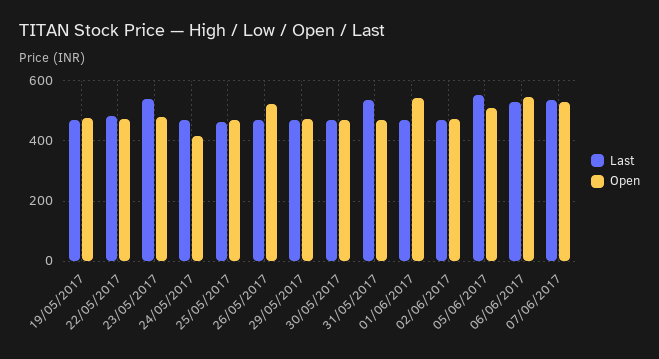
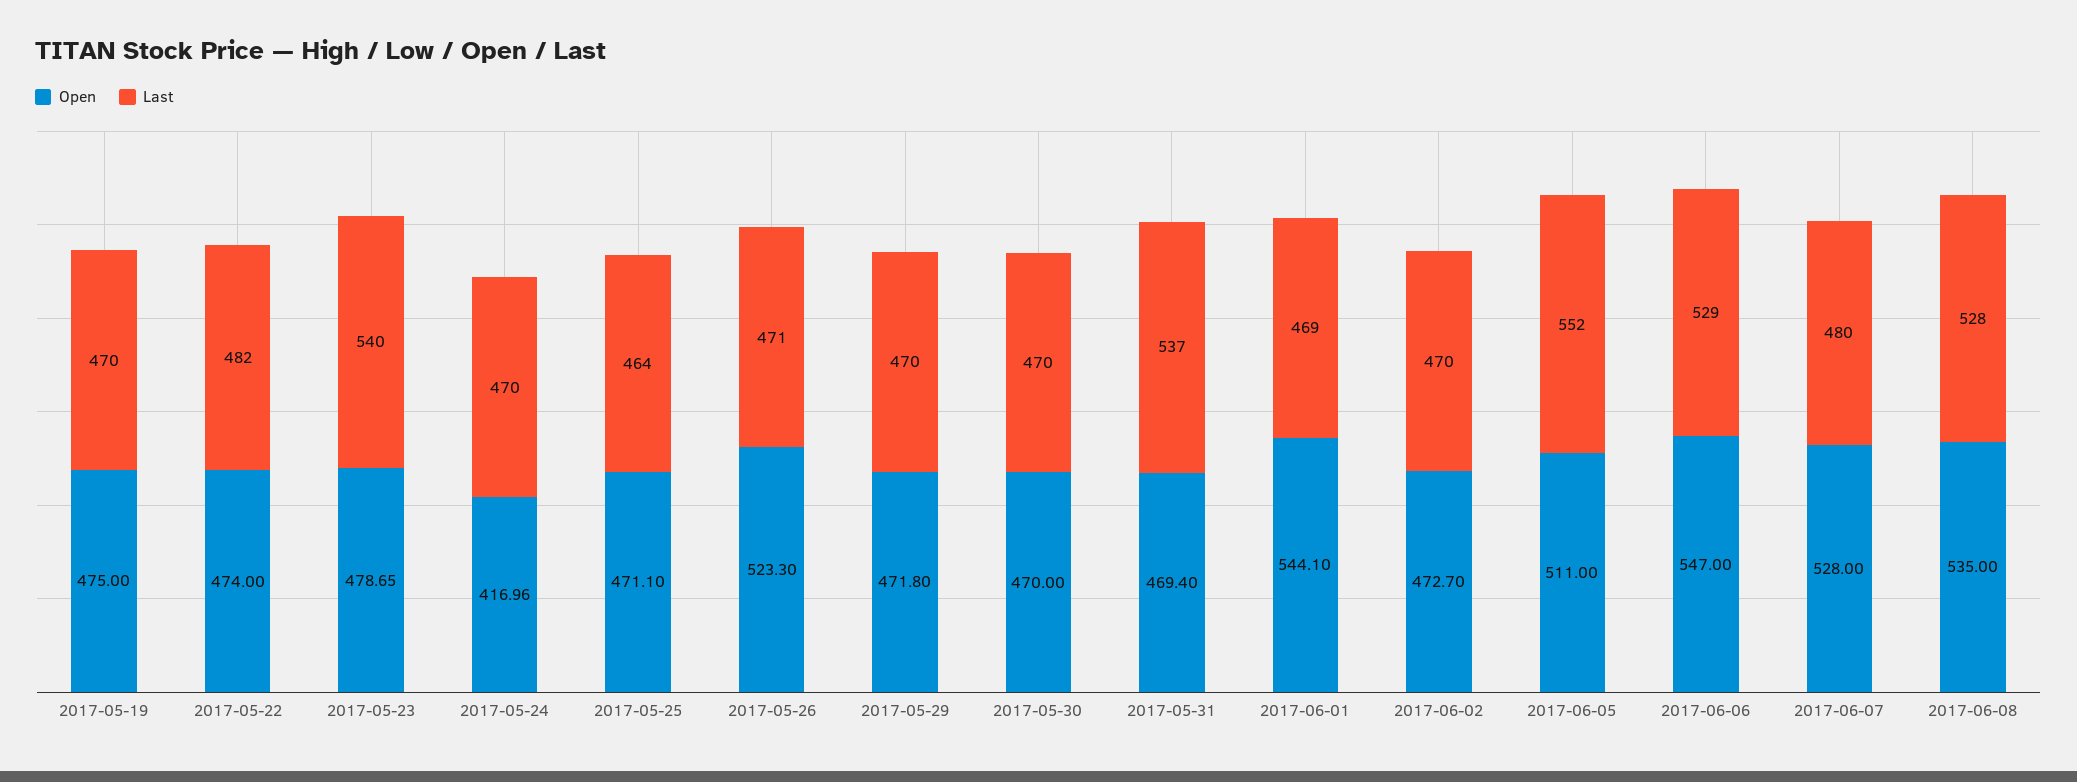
Last, 07/06/2017: 540 -> 480
Open, 2017-06-08: none -> 535
Last, 2017-06-08: none -> 528

